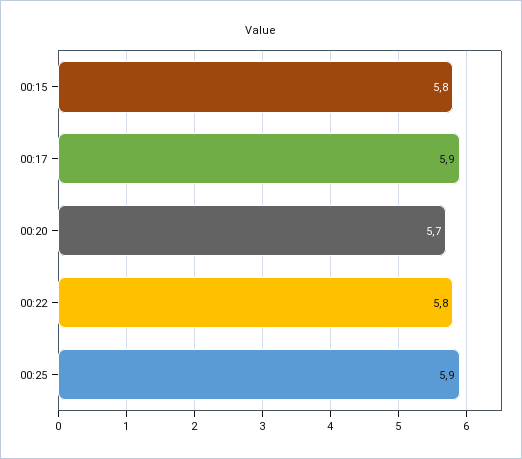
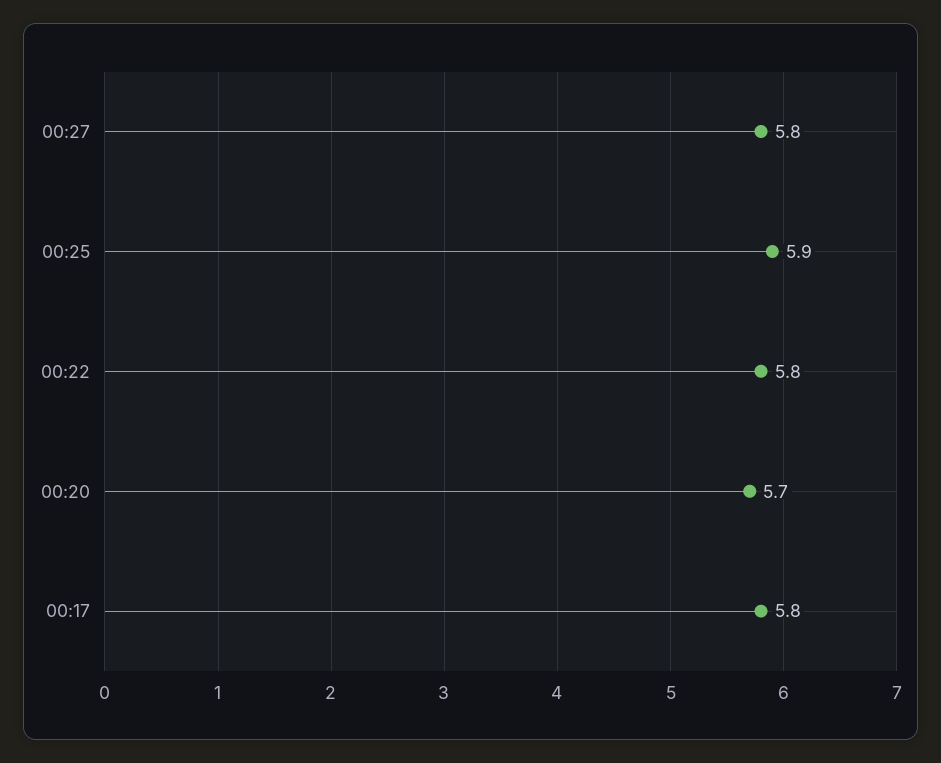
00:15: 5.8 -> none
00:17: 5.9 -> 5.8
00:27: none -> 5.8

